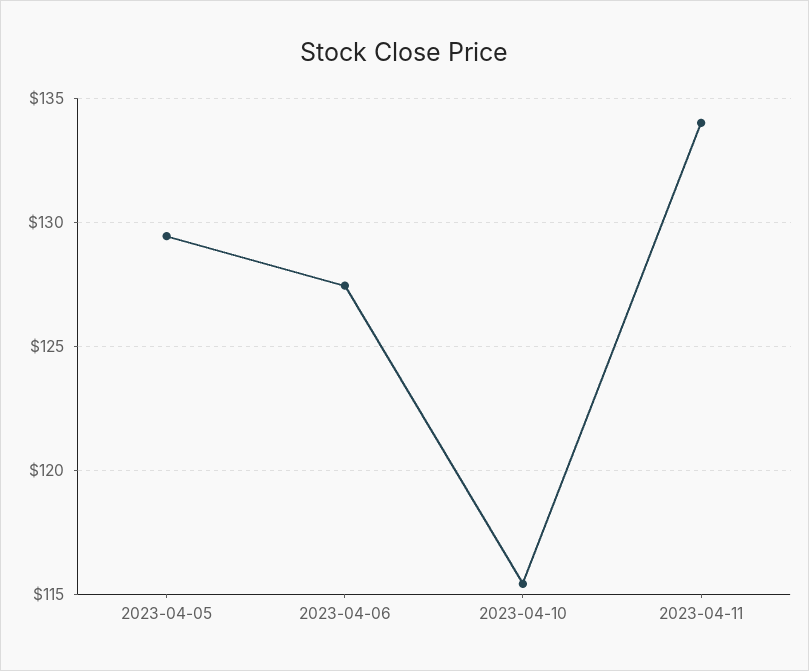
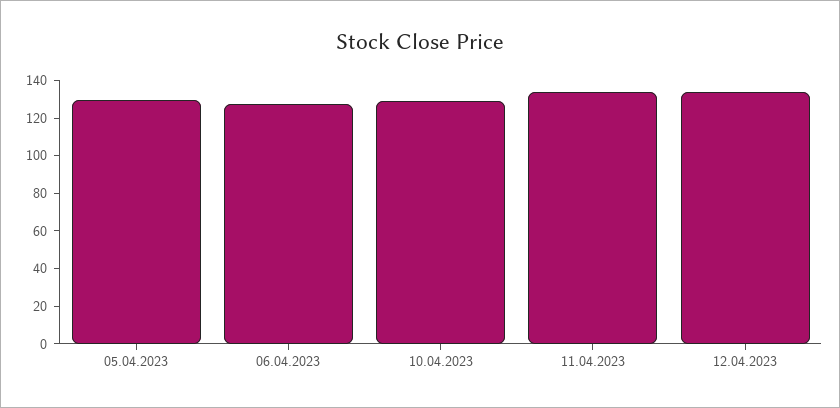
2023-04-10: 115.5 -> 130
12.04.2023: none -> 135

